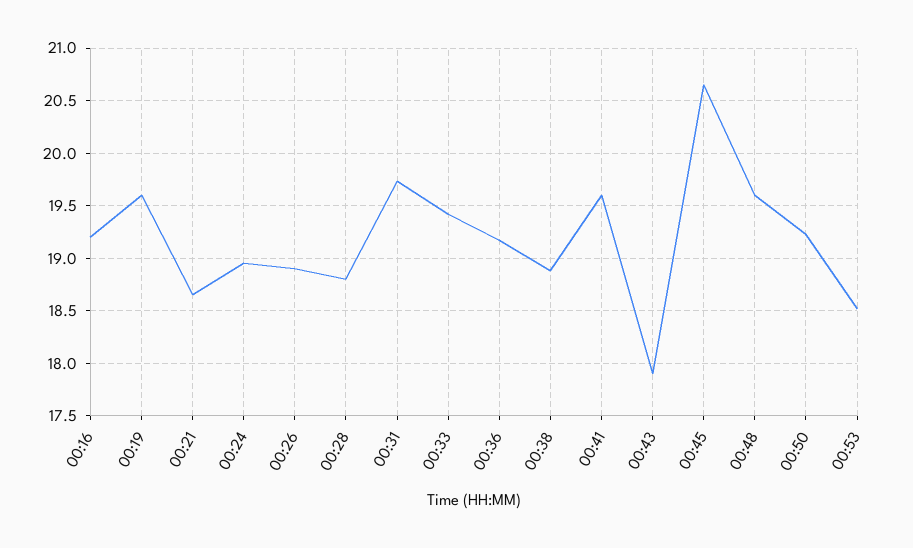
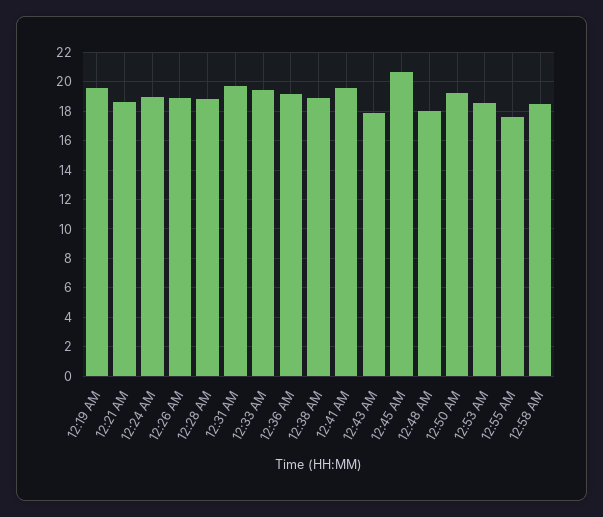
00:16: 19.2 -> none
00:48: 19.6 -> 18
12:55 AM: none -> 17.5
12:58 AM: none -> 18.5

